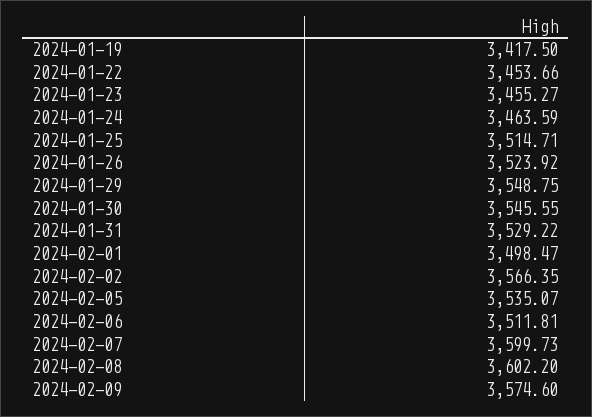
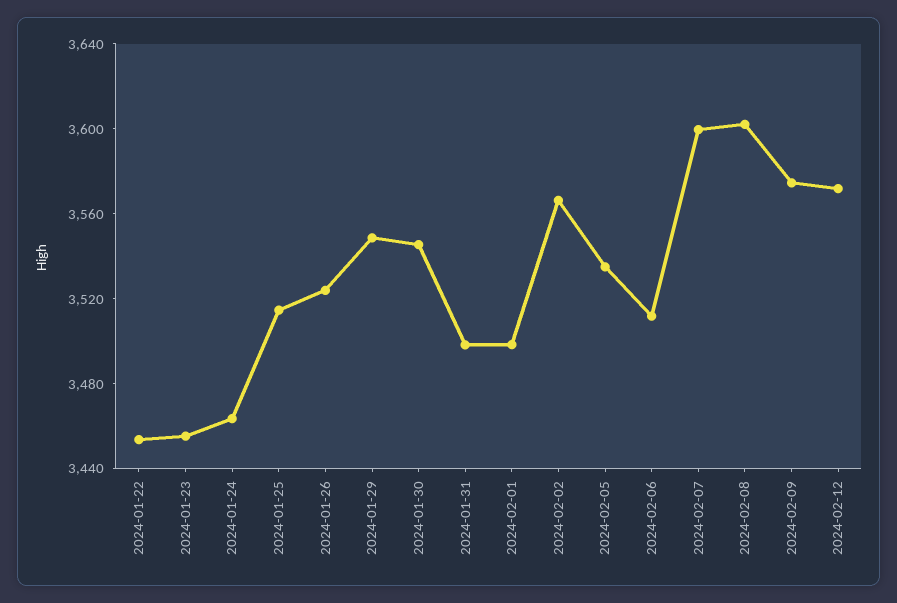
2024-01-19: 3417.5 -> none
2024-01-31: 3529.22 -> 3500
2024-02-12: none -> 3570

